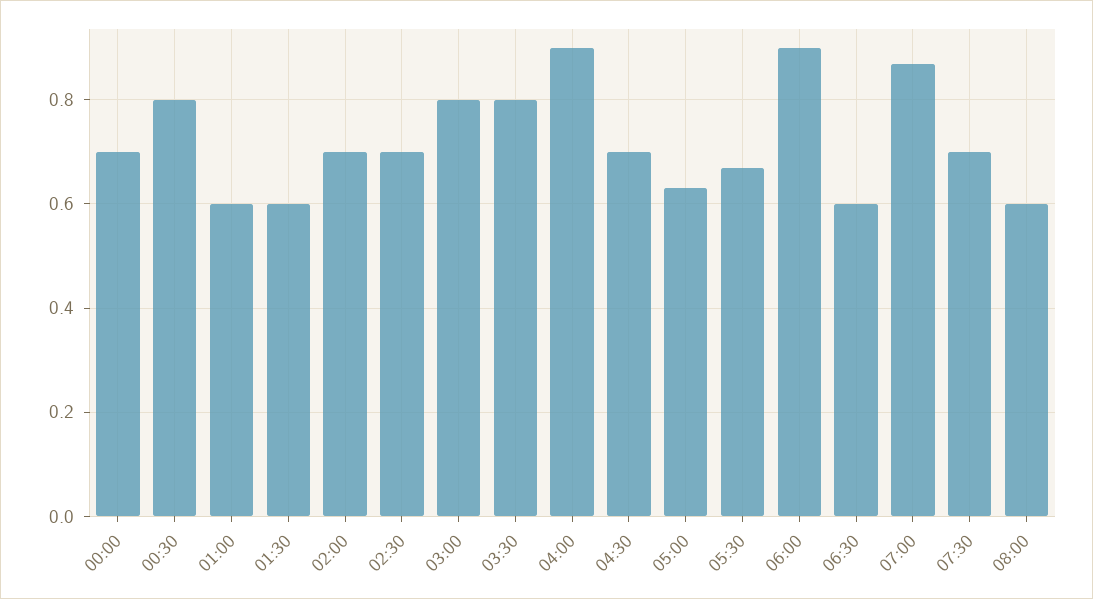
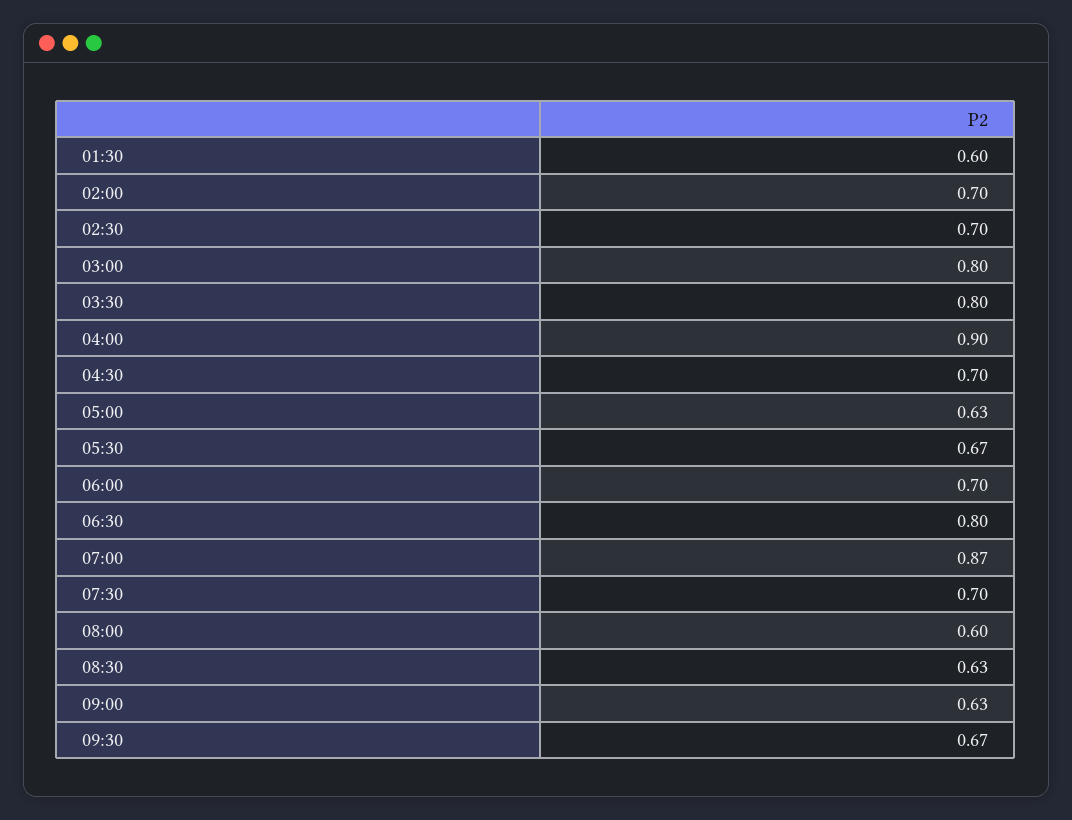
00:00: 0.7 -> none
00:30: 0.8 -> none
01:00: 0.6 -> none
06:00: 0.9 -> 0.7
06:30: 0.6 -> 0.8
08:30: none -> 0.63
09:00: none -> 0.63
09:30: none -> 0.67

